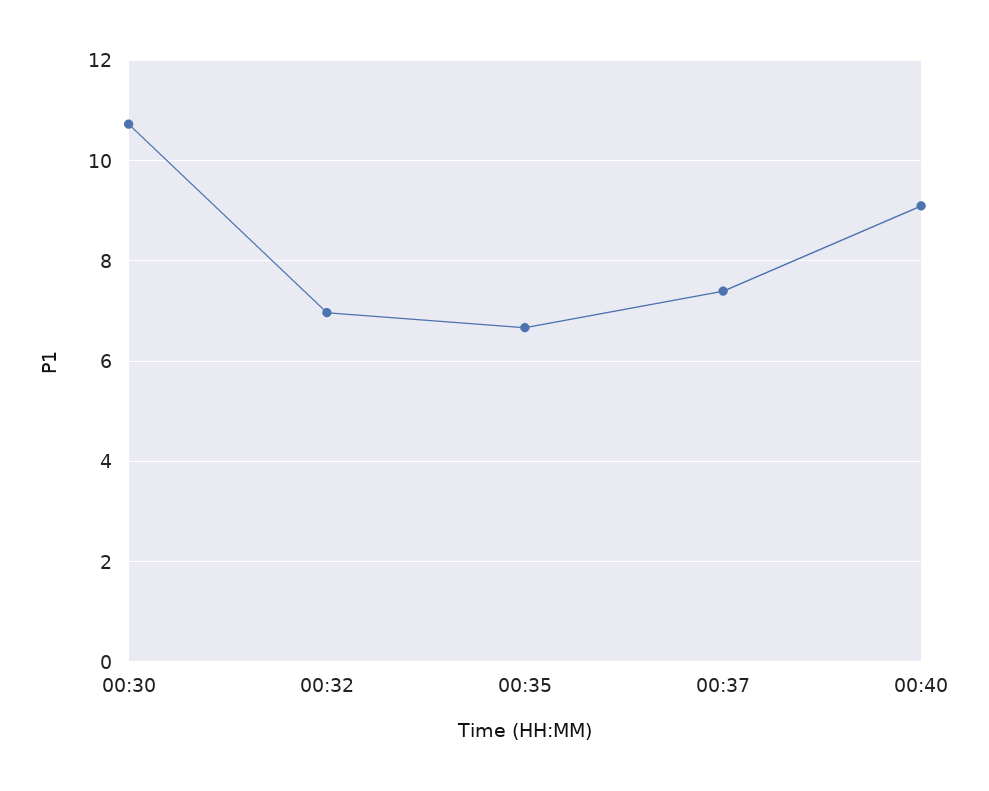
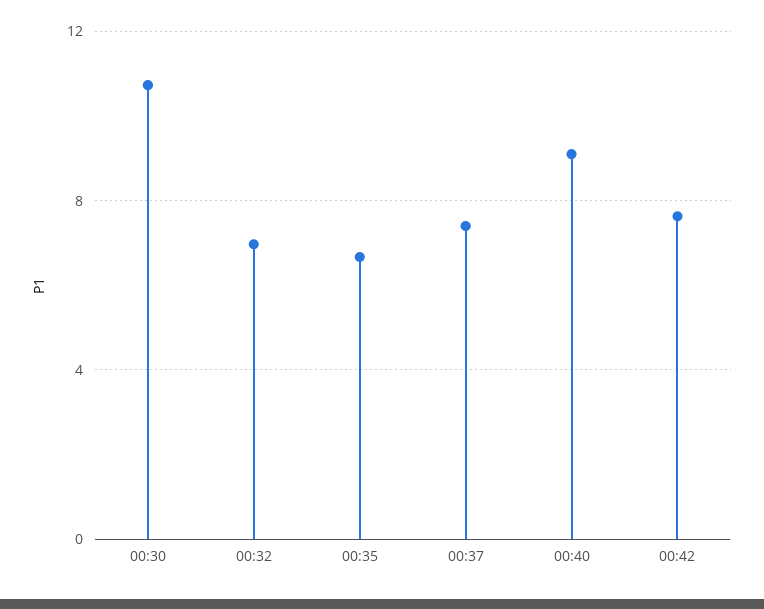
00:42: none -> 7.5

